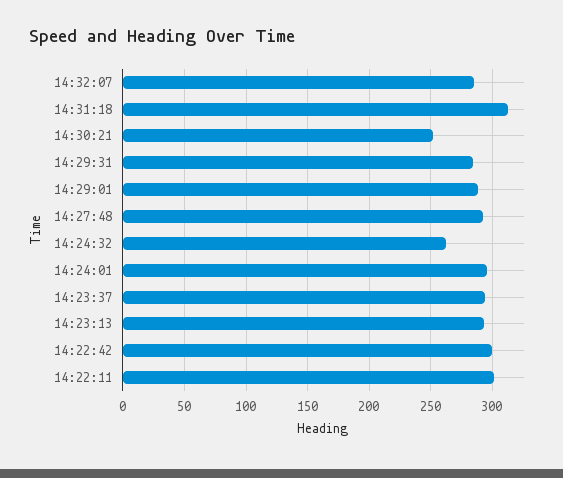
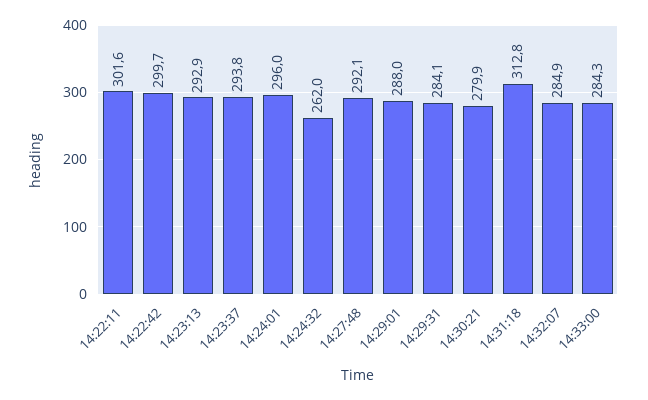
14:30:21: 250 -> 279.9
14:33:00: none -> 284.3

